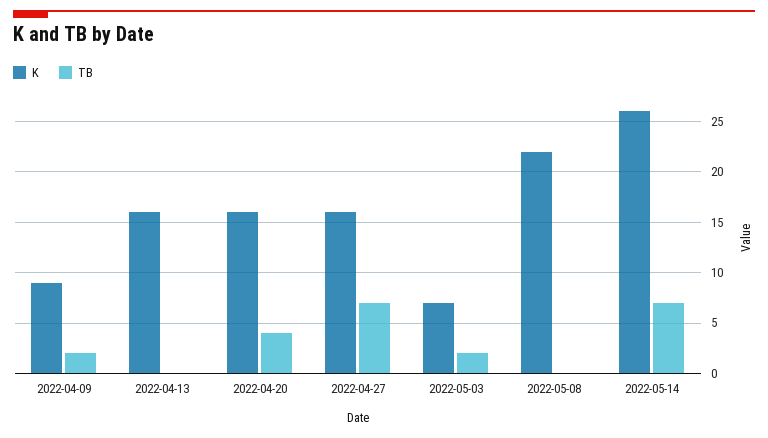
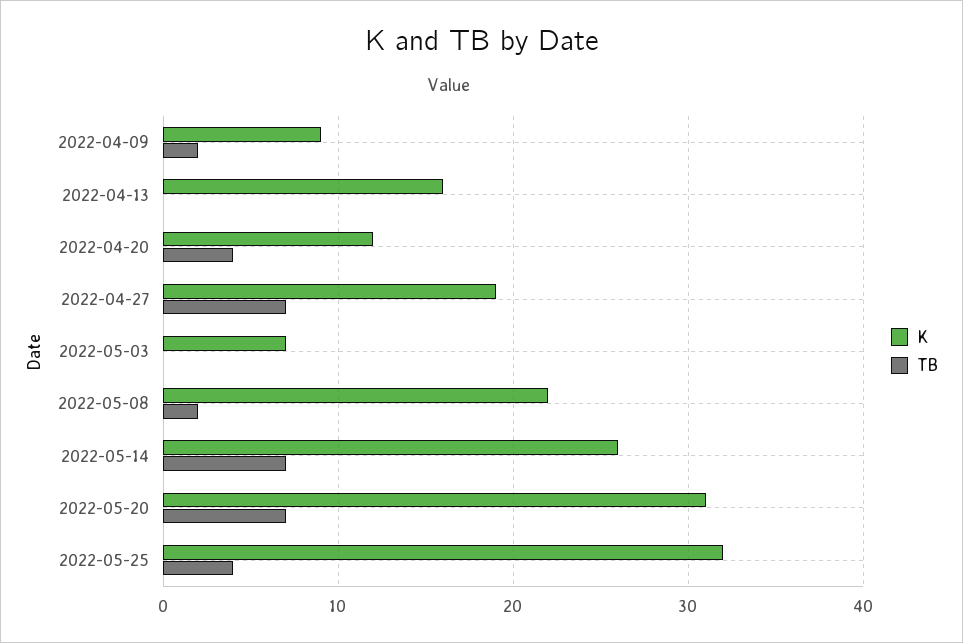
K, 2022-04-20: 16 -> 12
K, 2022-04-27: 16 -> 19
TB, 2022-05-03: 2 -> 0
TB, 2022-05-08: 0 -> 2
K, 2022-05-20: none -> 31
TB, 2022-05-20: none -> 7
K, 2022-05-25: none -> 32
TB, 2022-05-25: none -> 4

